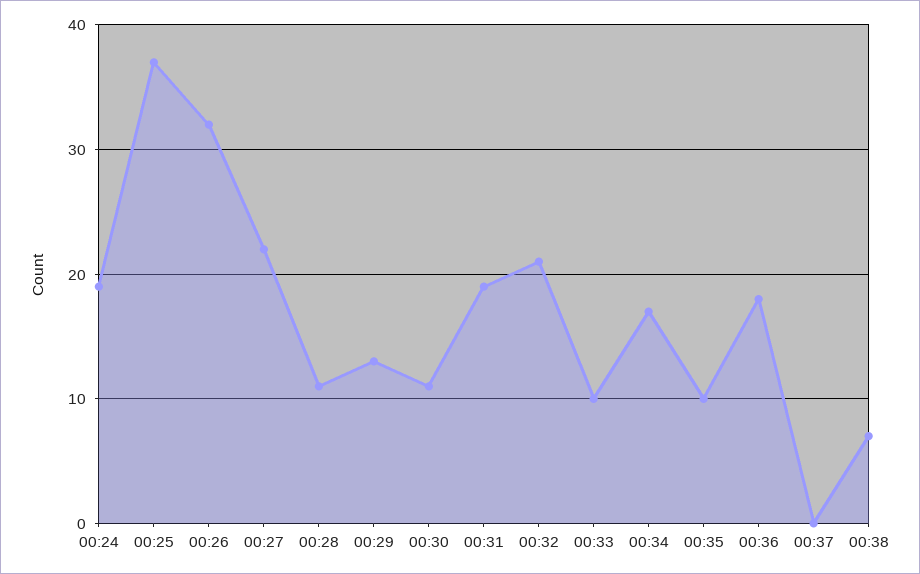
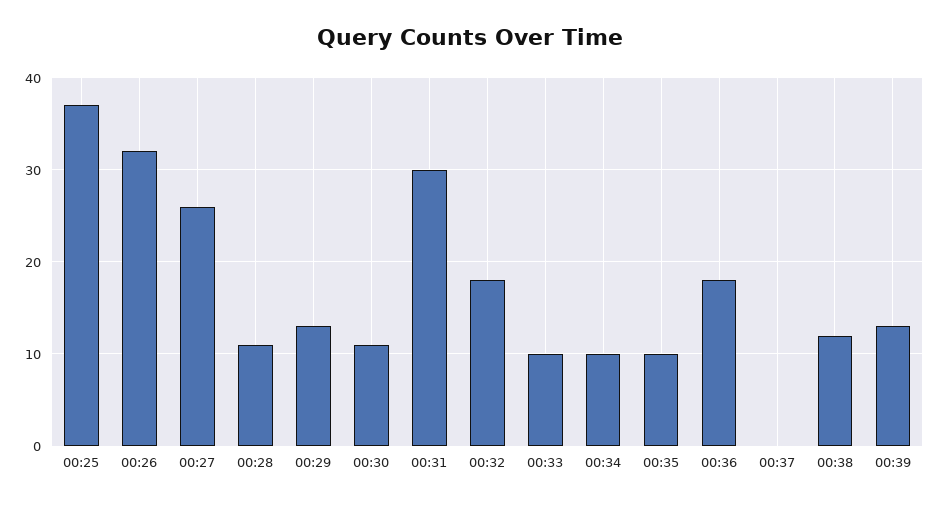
00:24: 19 -> none
00:27: 22 -> 26
00:31: 19 -> 30
00:32: 21 -> 18
00:34: 17 -> 10
00:38: 7 -> 12
00:39: none -> 13

